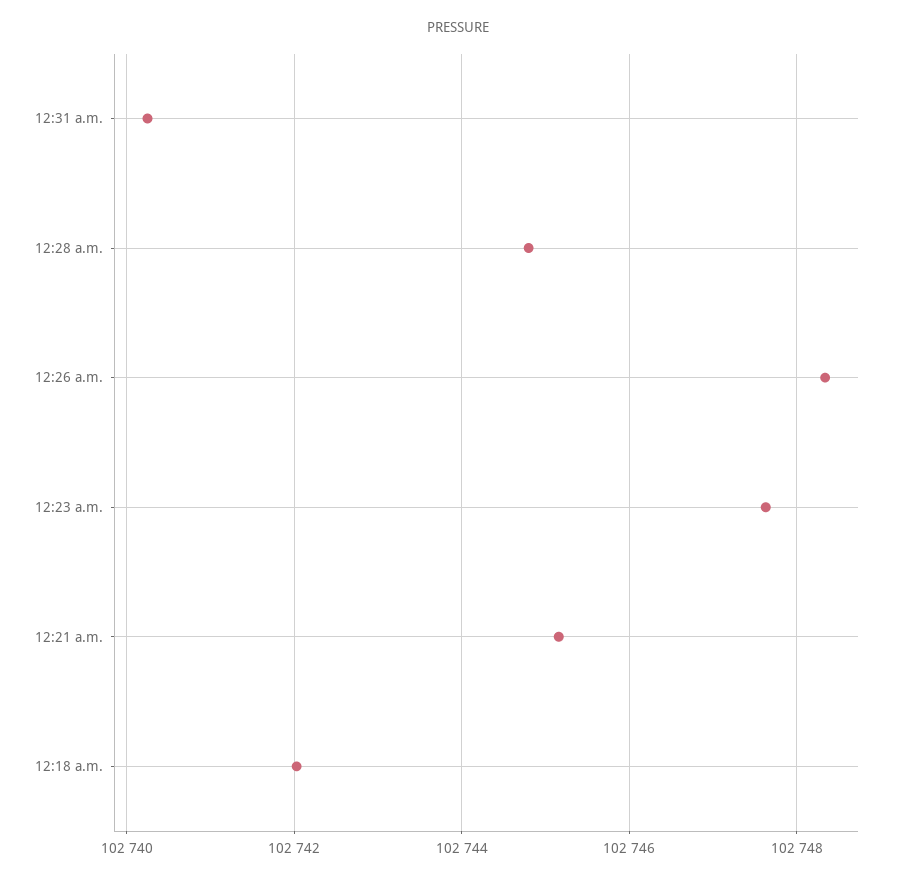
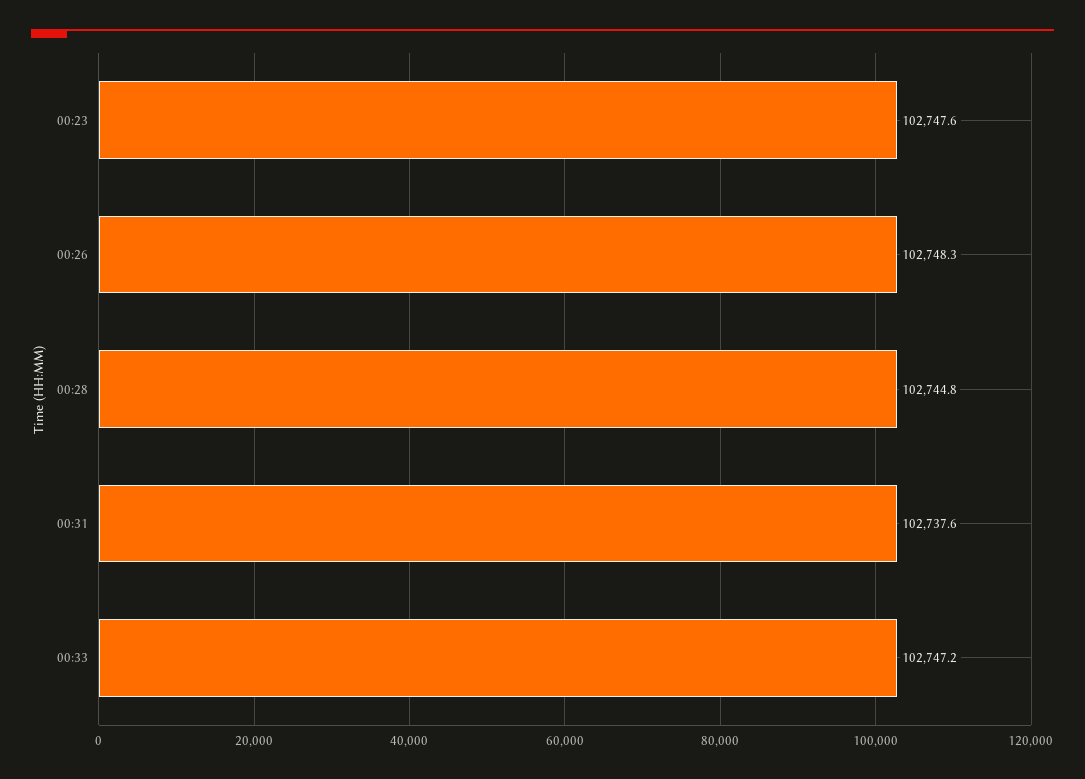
12:31 a.m.: 102740.2 -> 102737.6
12:21 a.m.: 102745.2 -> none
12:18 a.m.: 102742 -> none
00:33: none -> 102747.2

